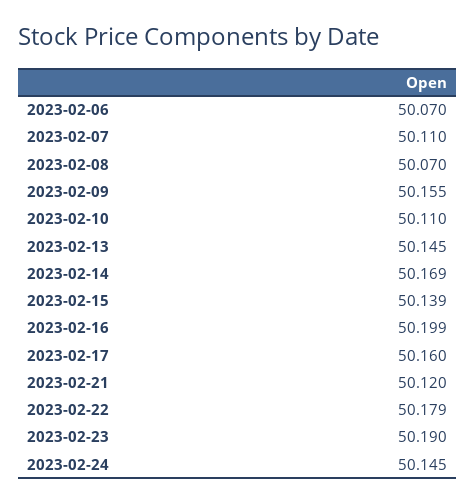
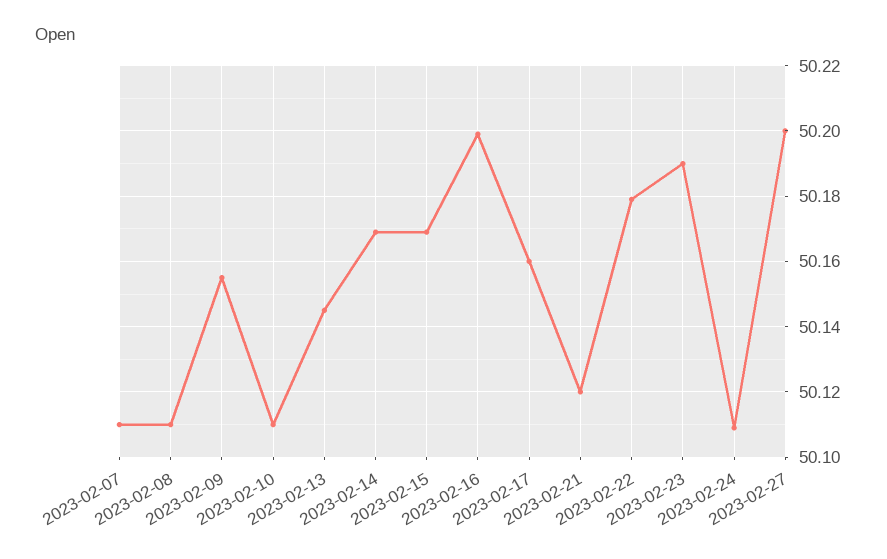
2023-02-06: 50.07 -> none
2023-02-08: 50.07 -> 50.11
2023-02-15: 50.139 -> 50.17
2023-02-24: 50.145 -> 50.11
2023-02-27: none -> 50.2

